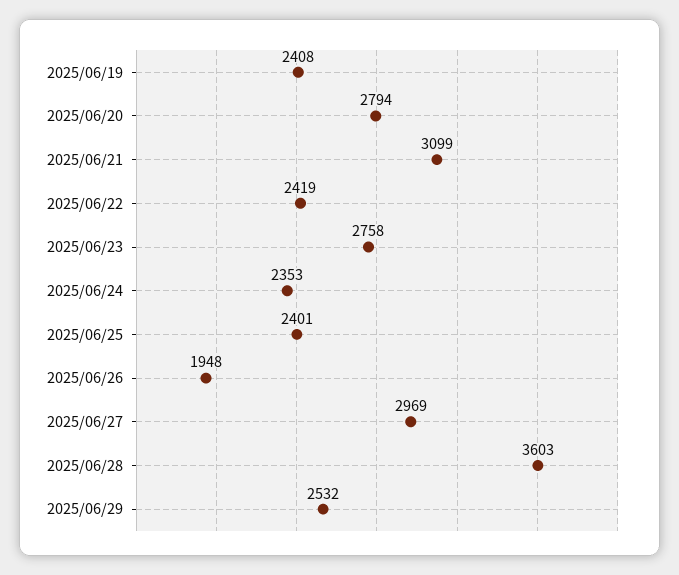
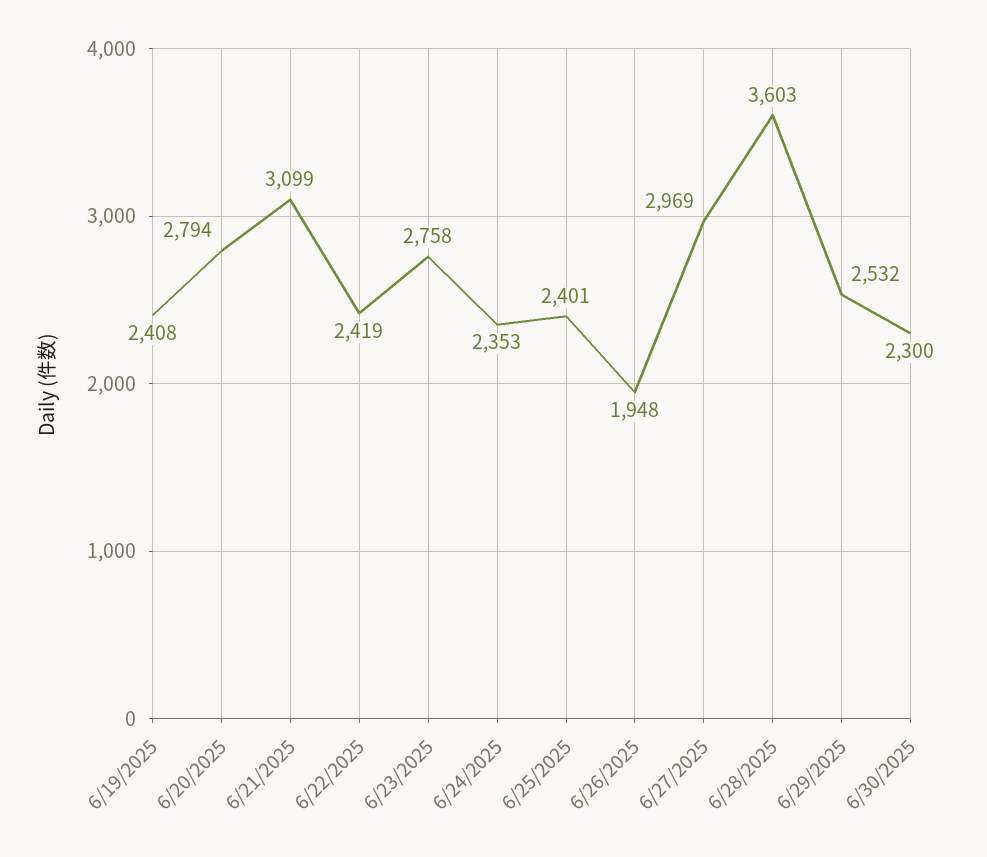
6/30/2025: none -> 2300

